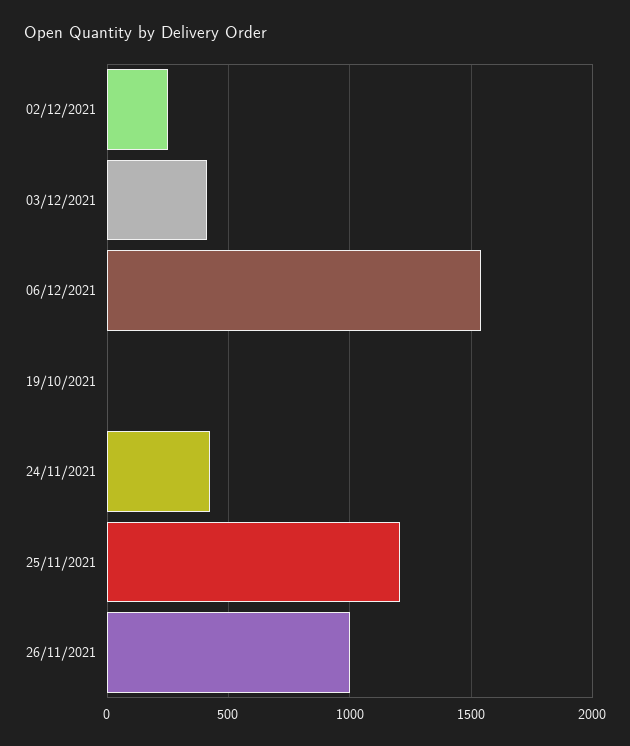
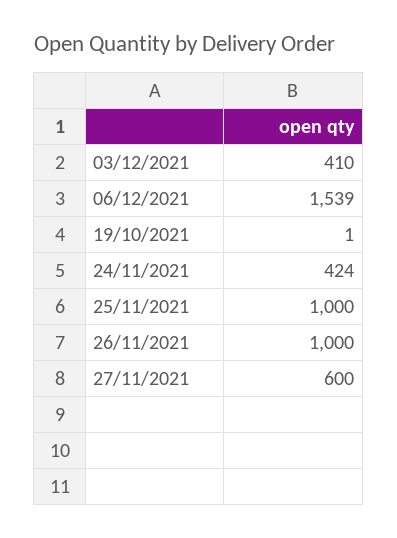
02/12/2021: 250 -> none
25/11/2021: 1200 -> 1000
27/11/2021: none -> 600

